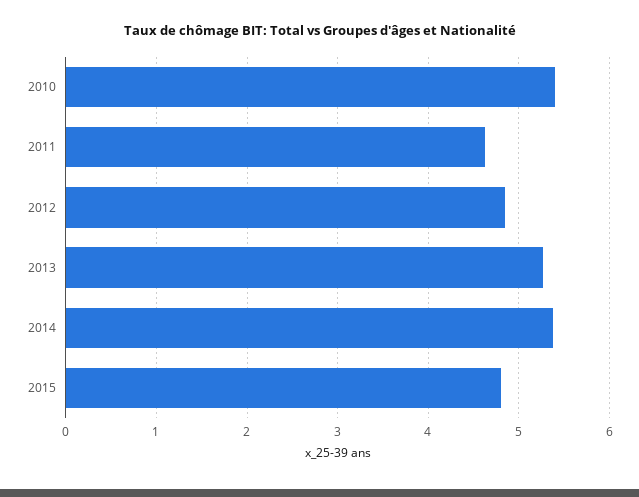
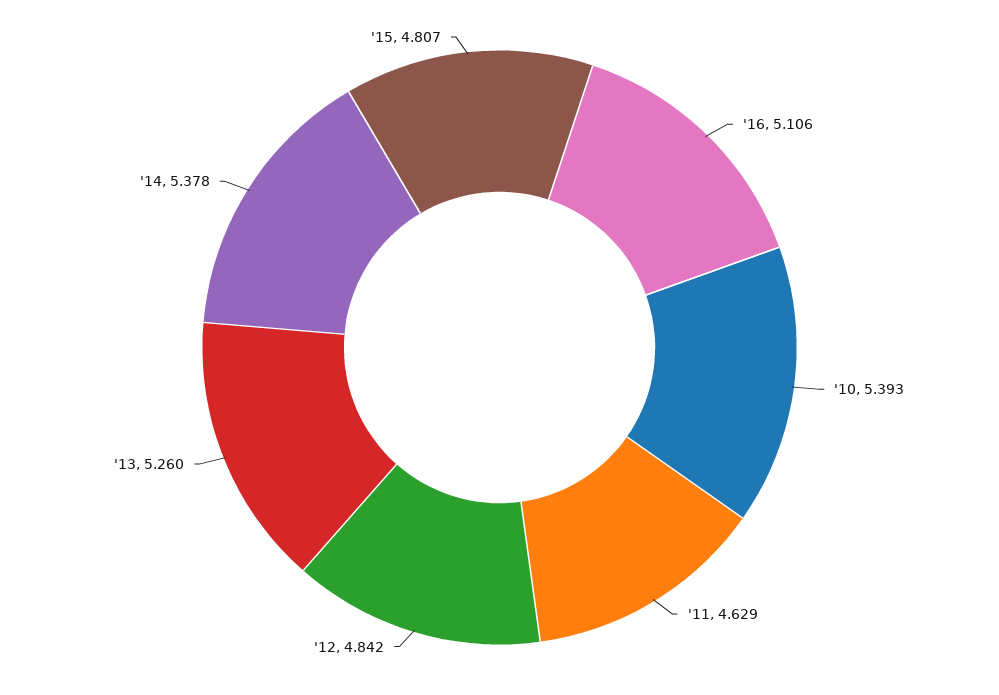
'16: none -> 5.106

